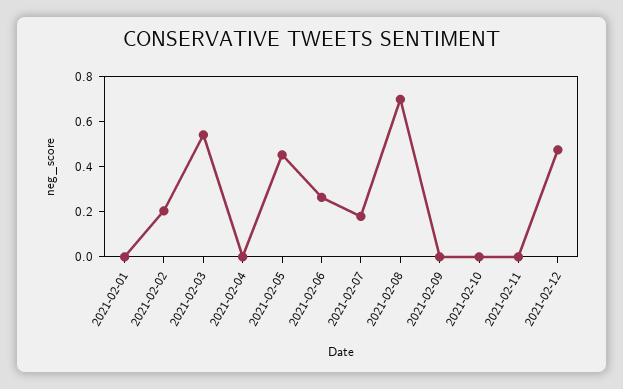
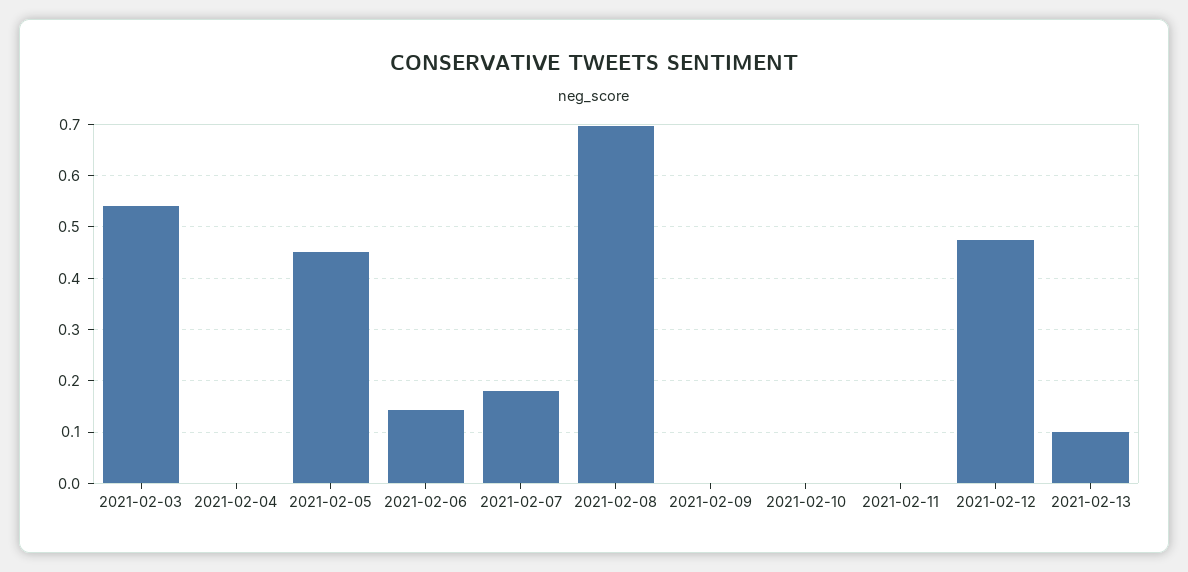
2021-02-01: 0 -> none
2021-02-02: 0.2 -> none
2021-02-06: 0.25 -> 0.14
2021-02-13: none -> 0.1

